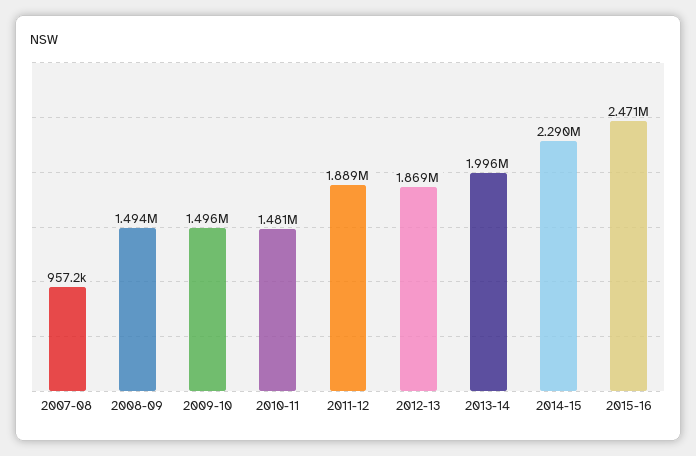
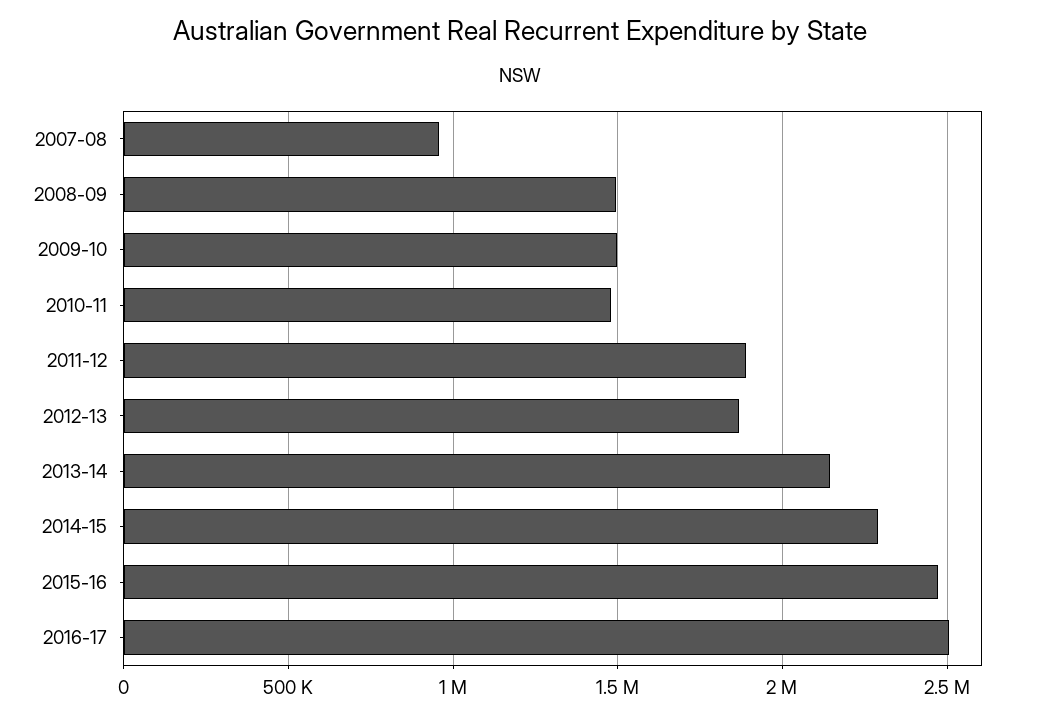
2013-14: 1996000 -> 2150000
2016-17: none -> 2500000

